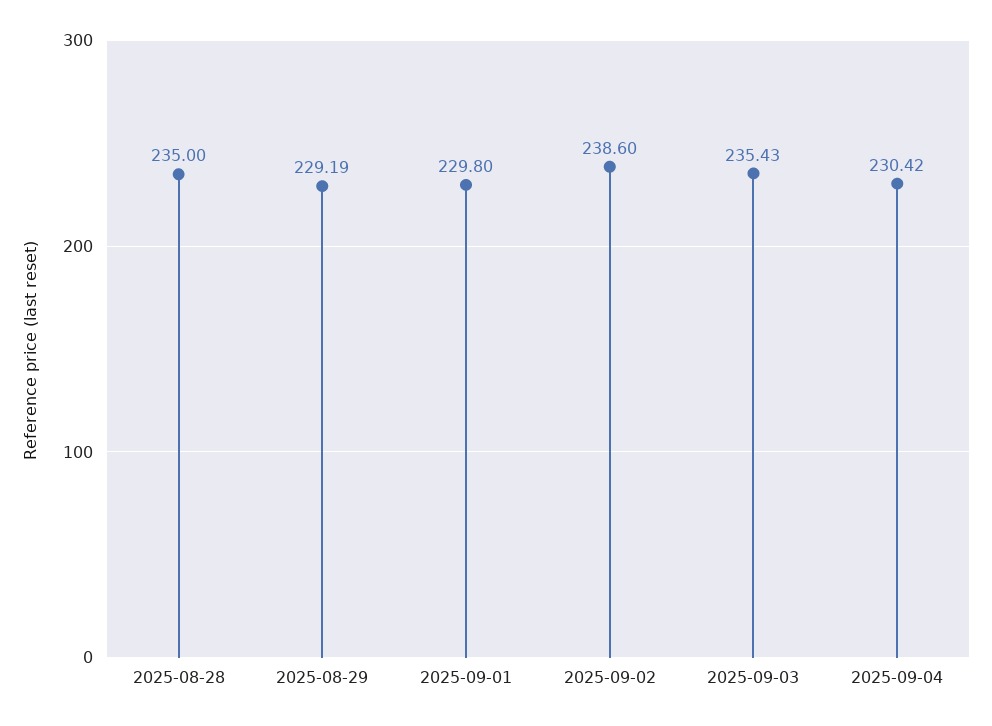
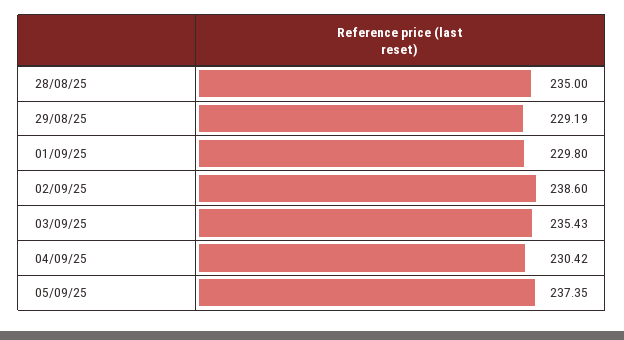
05/09/25: none -> 237.35

